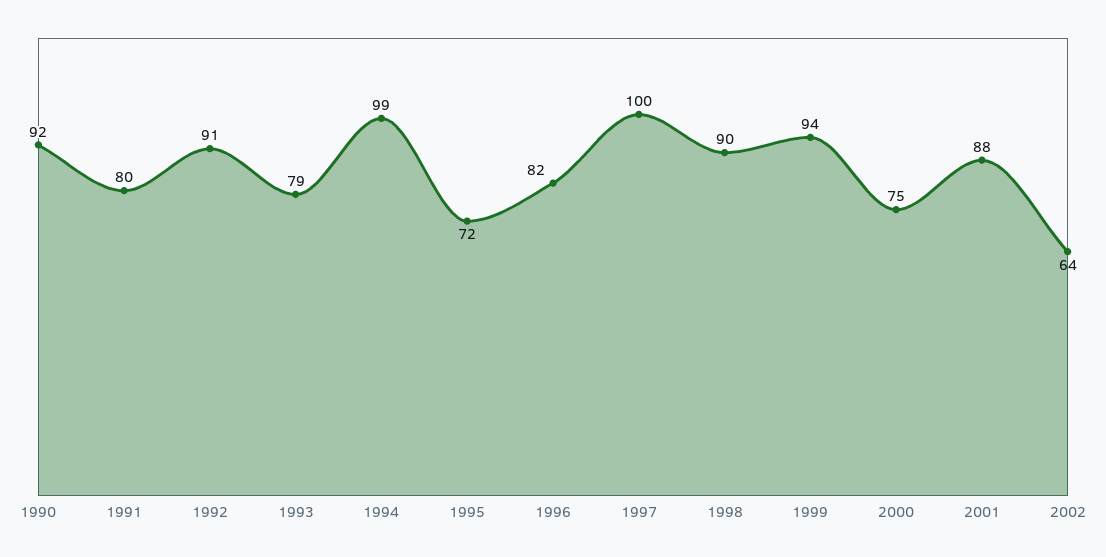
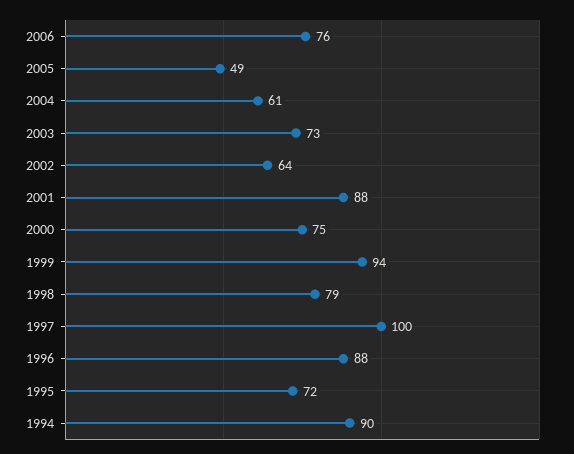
1990: 92 -> none
1991: 80 -> none
1992: 91 -> none
1993: 79 -> none
1994: 99 -> 90
1996: 82 -> 88
1998: 90 -> 79
2006: none -> 76
2005: none -> 49
2004: none -> 61
2003: none -> 73

